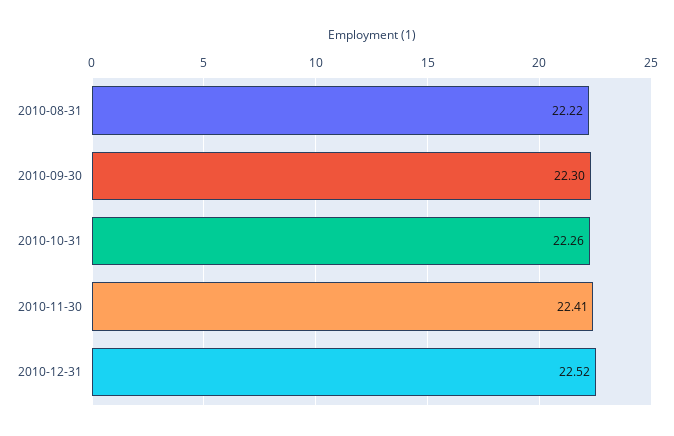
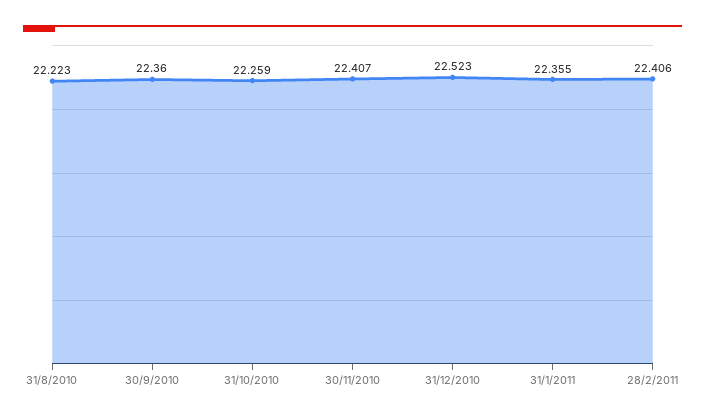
2010-09-30: 22.3 -> 22.36
31/1/2011: none -> 22.355
28/2/2011: none -> 22.406

